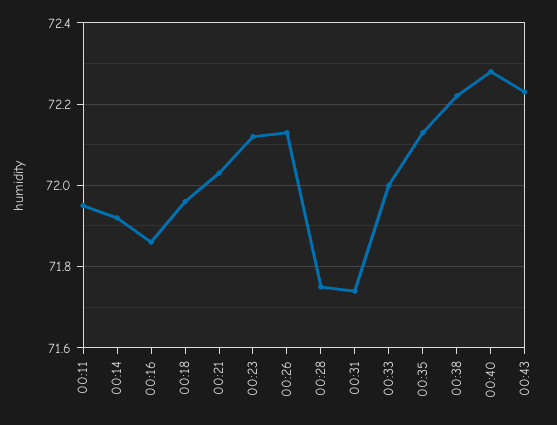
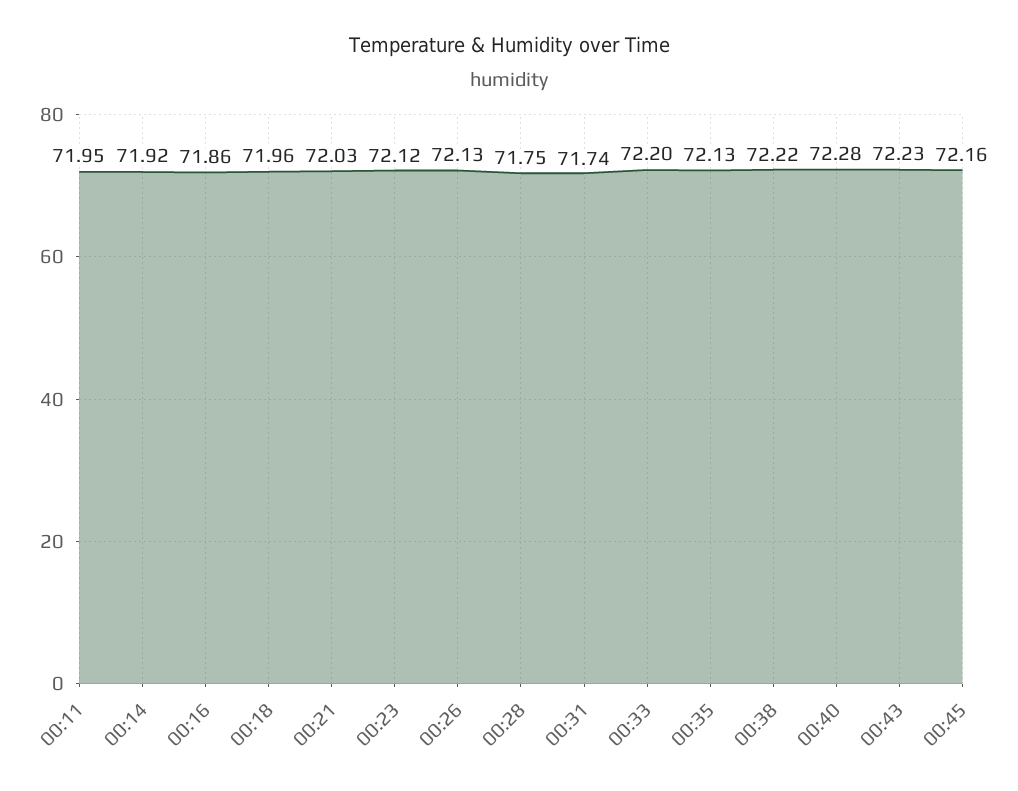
00:33: 72 -> 72.2
00:45: none -> 72.16

